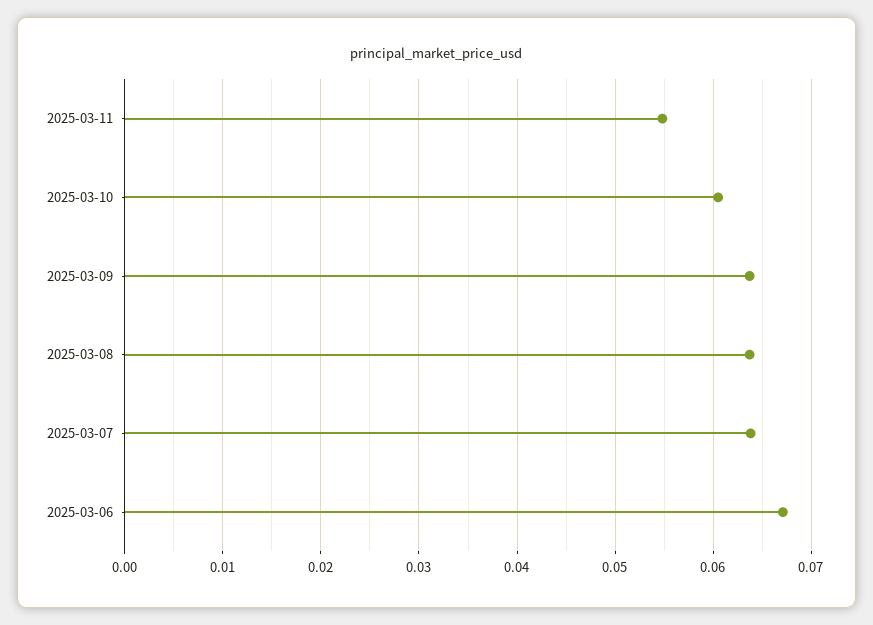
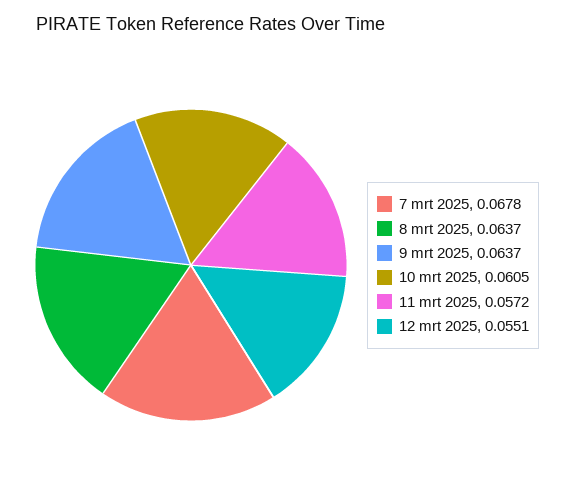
2025-03-11: 0.055 -> 0.0572
2025-03-07: 0.064 -> 0.0678
2025-03-06: 0.067 -> none
12 mrt 2025: none -> 0.0551

